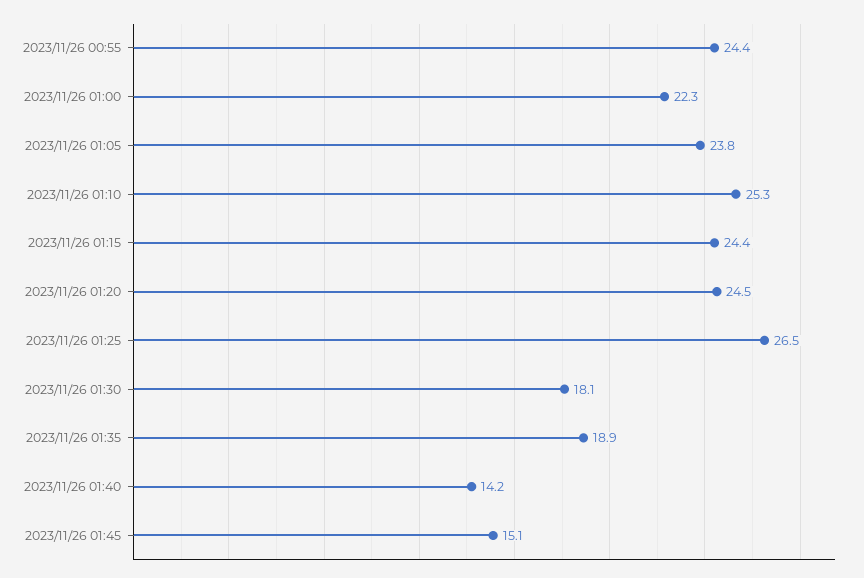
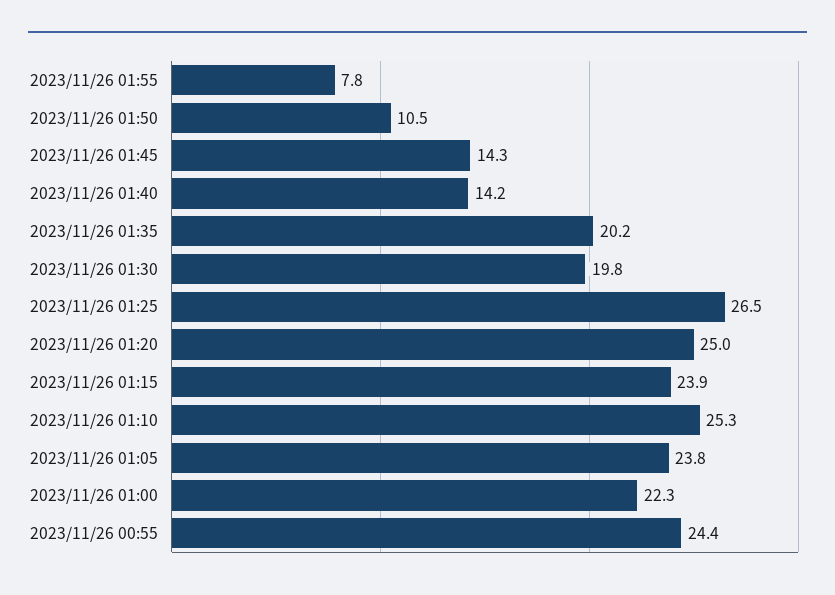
2023/11/26 01:15: 24.4 -> 23.9
2023/11/26 01:20: 24.5 -> 25
2023/11/26 01:30: 18.1 -> 19.8
2023/11/26 01:35: 18.9 -> 20.2
2023/11/26 01:45: 15.1 -> 14.3
2023/11/26 01:55: none -> 7.8
2023/11/26 01:50: none -> 10.5

